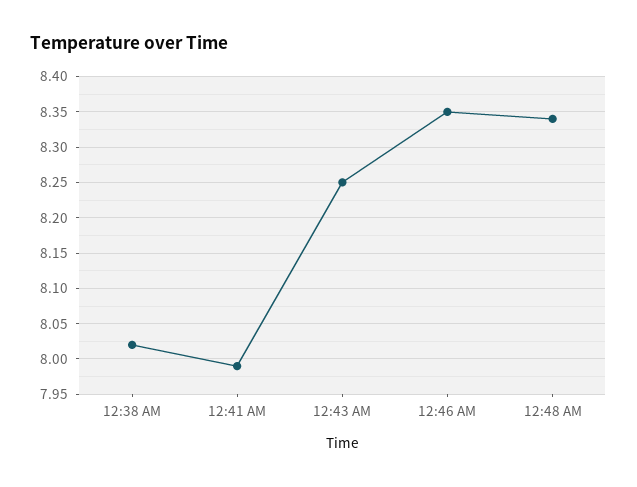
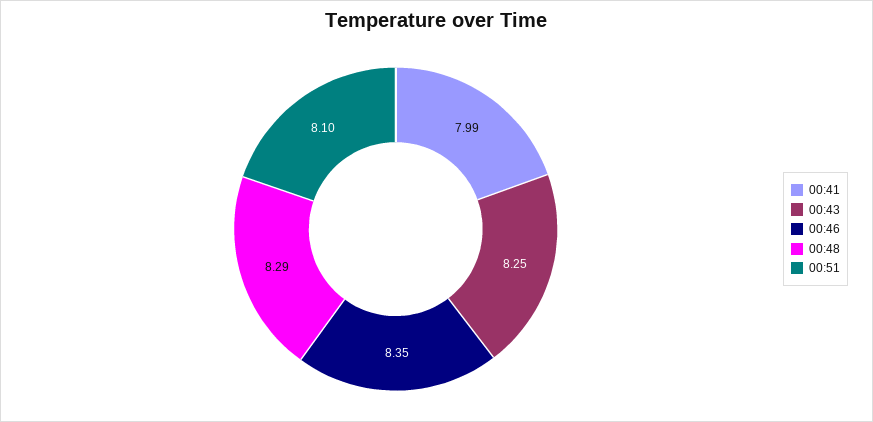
12:38 AM: 8.02 -> none
12:48 AM: 8.34 -> 8.29
00:51: none -> 8.1

